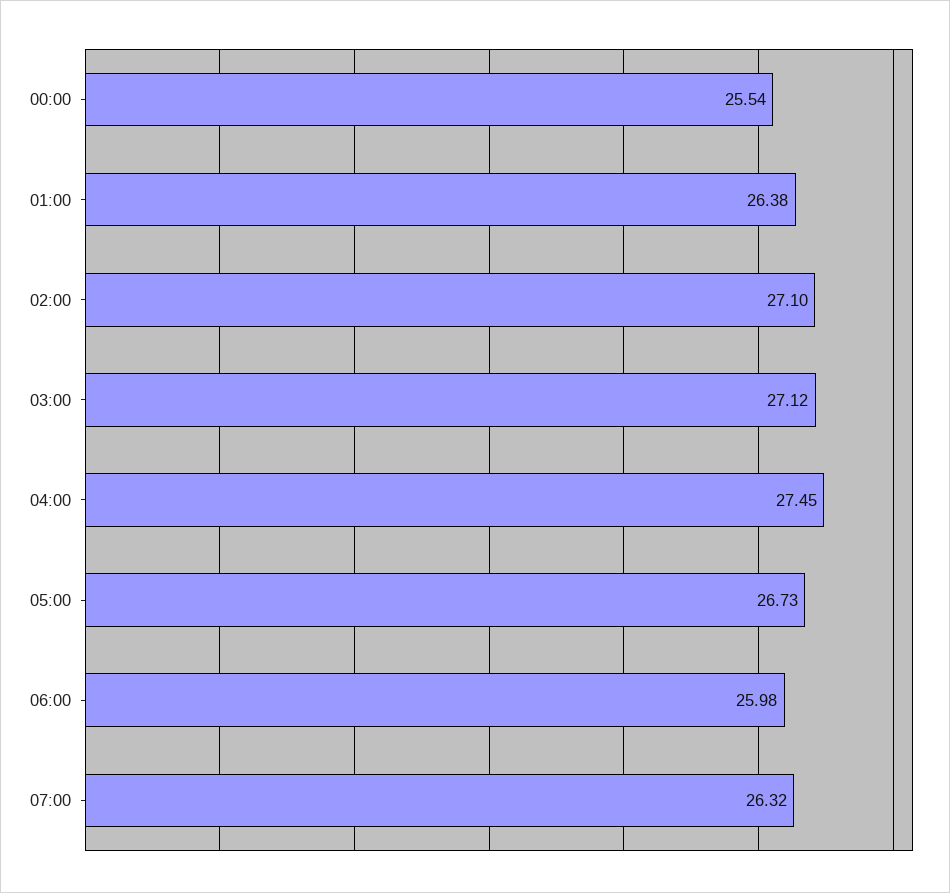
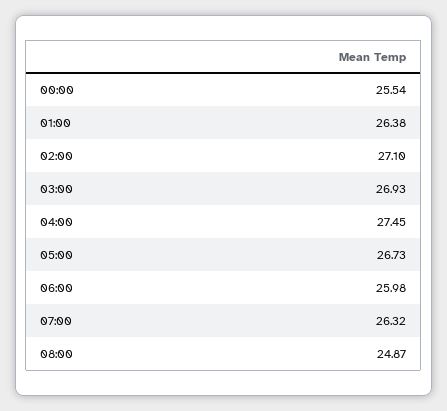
03:00: 27.12 -> 26.93
08:00: none -> 24.87

